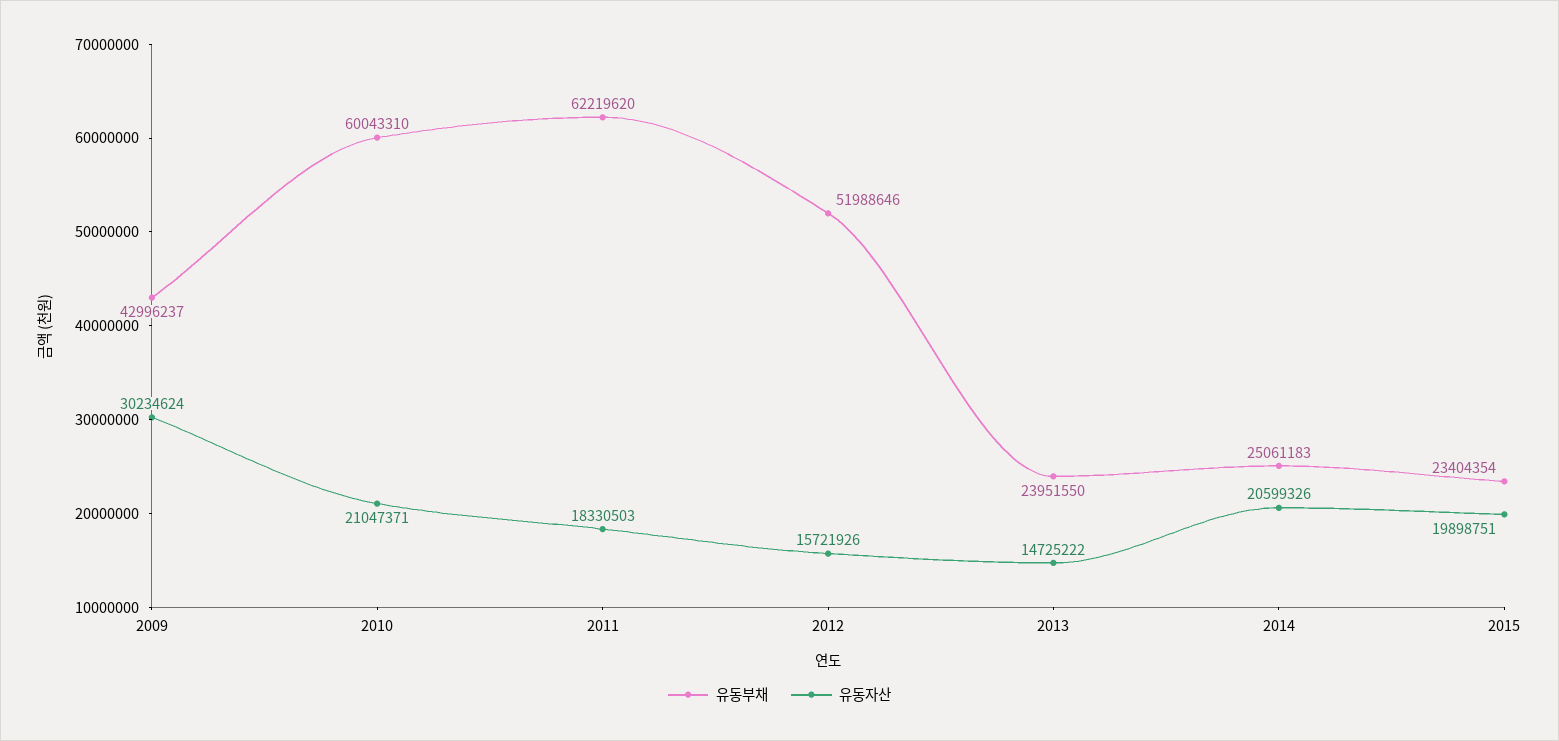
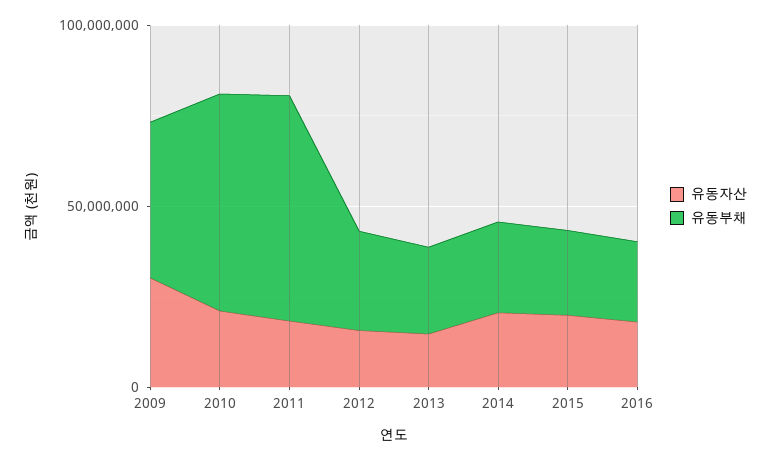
유동부채, 2012: 51988646 -> 30000000
유동자산, 2016: none -> 20000000
유동부채, 2016: none -> 20000000

